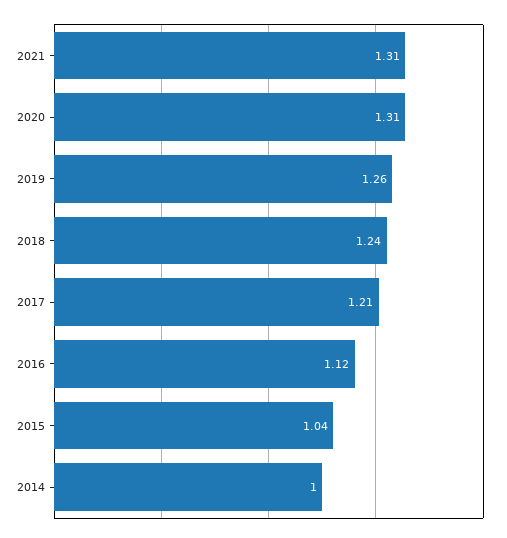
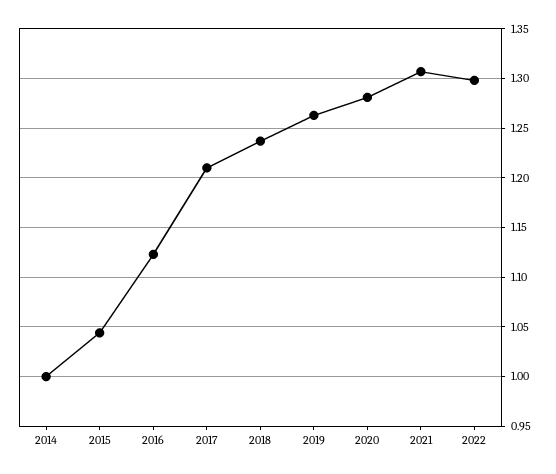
2020: 1.31 -> 1.28
2022: none -> 1.3

